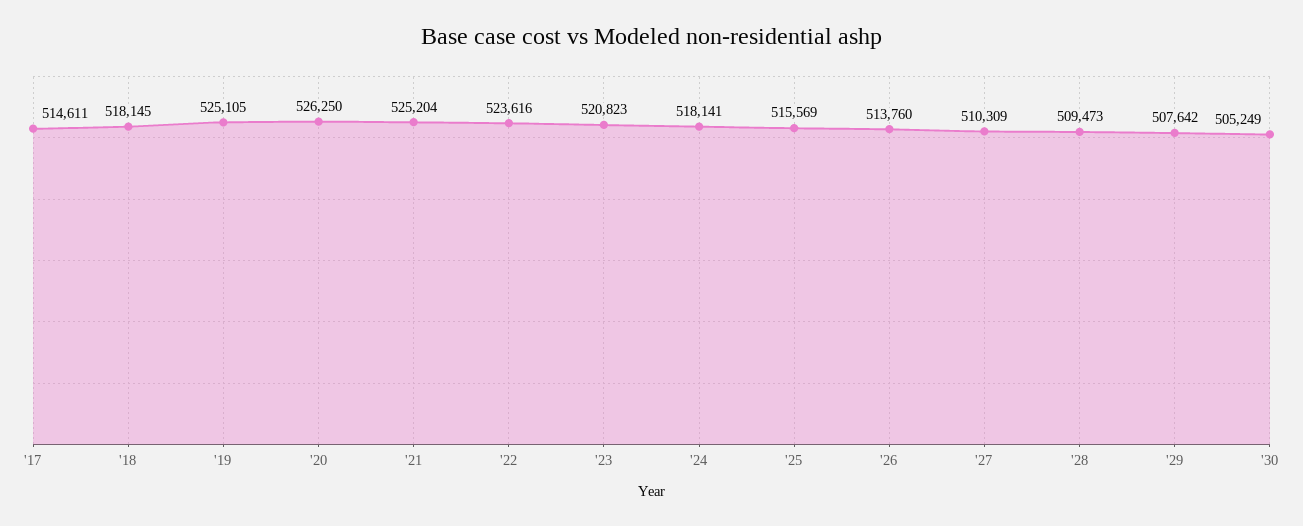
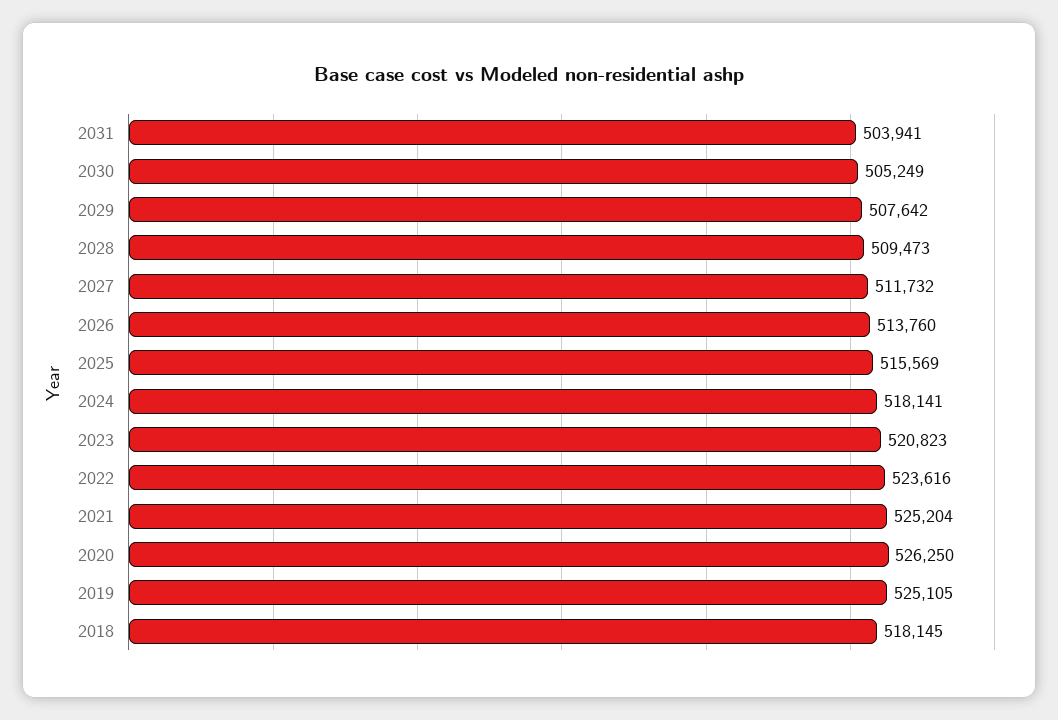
'17: 514611 -> none
'27: 510309 -> 511732
2031: none -> 503941

